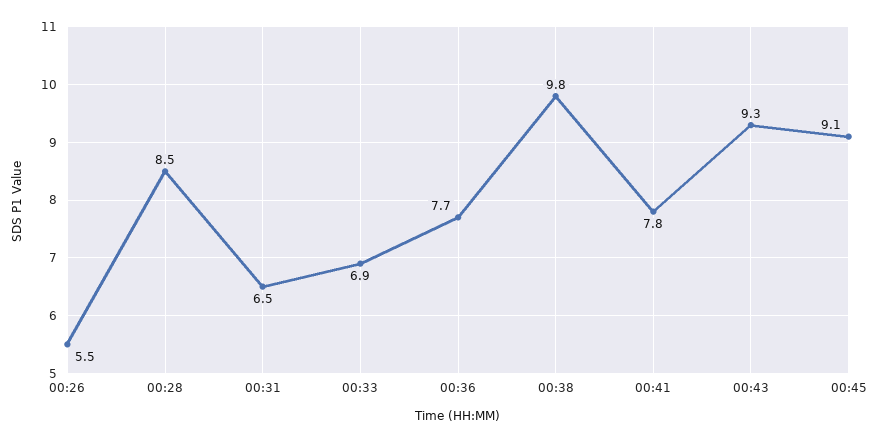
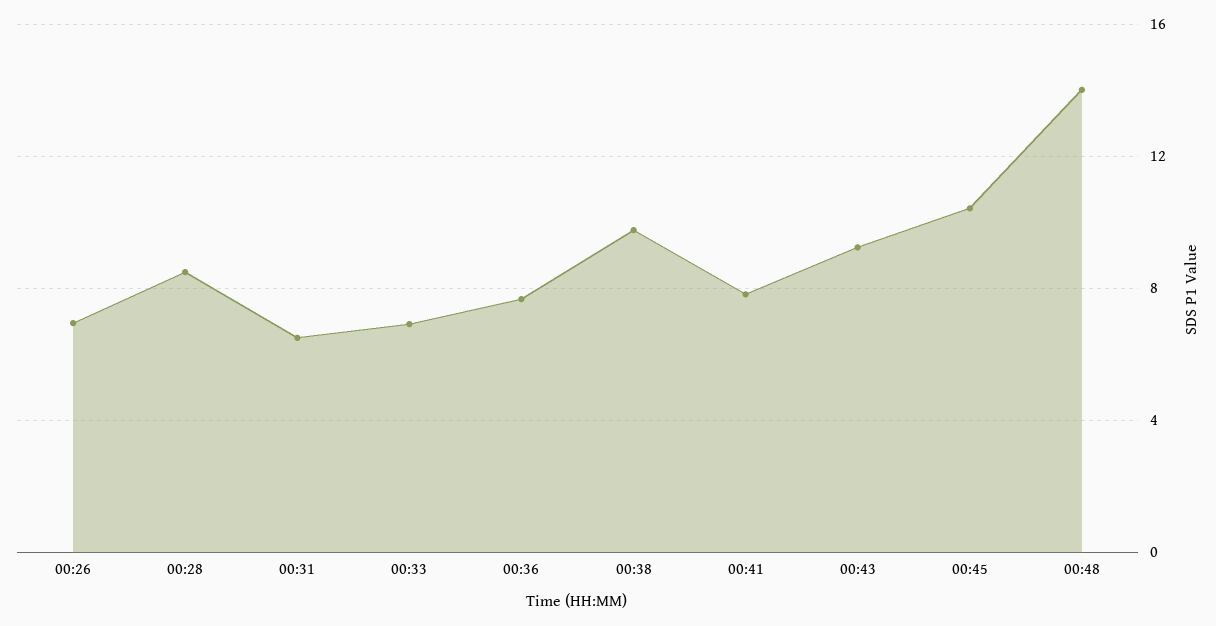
00:26: 5.5 -> 7
00:45: 9.1 -> 10.5
00:48: none -> 14

